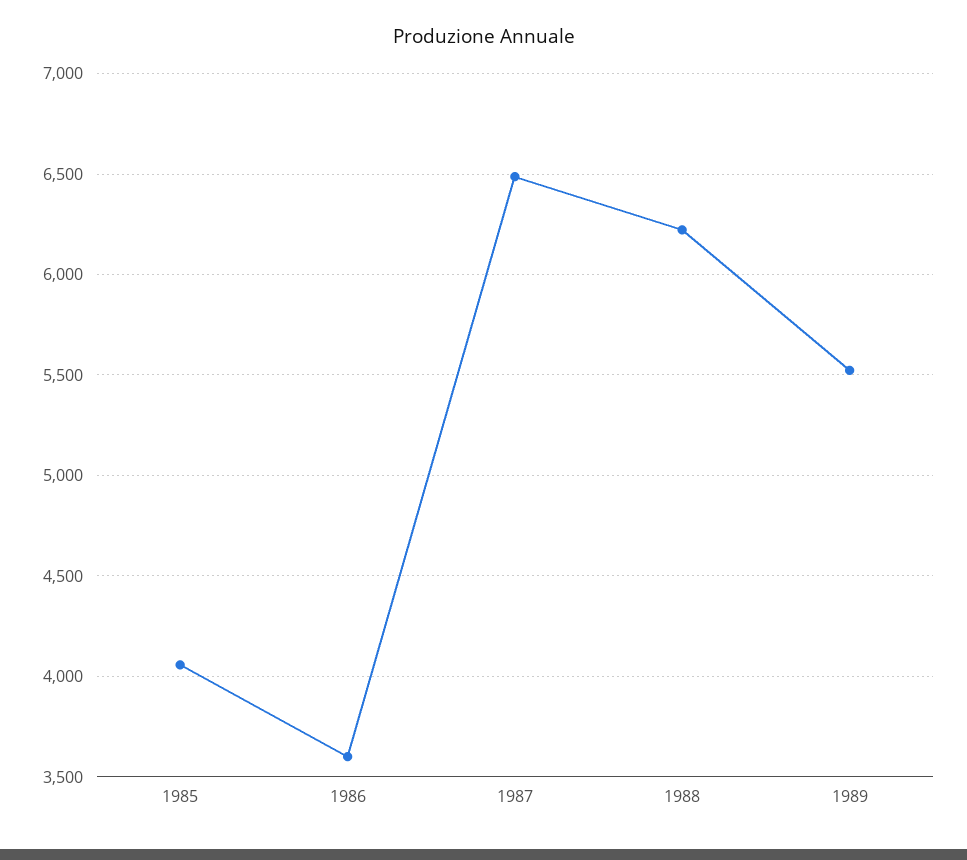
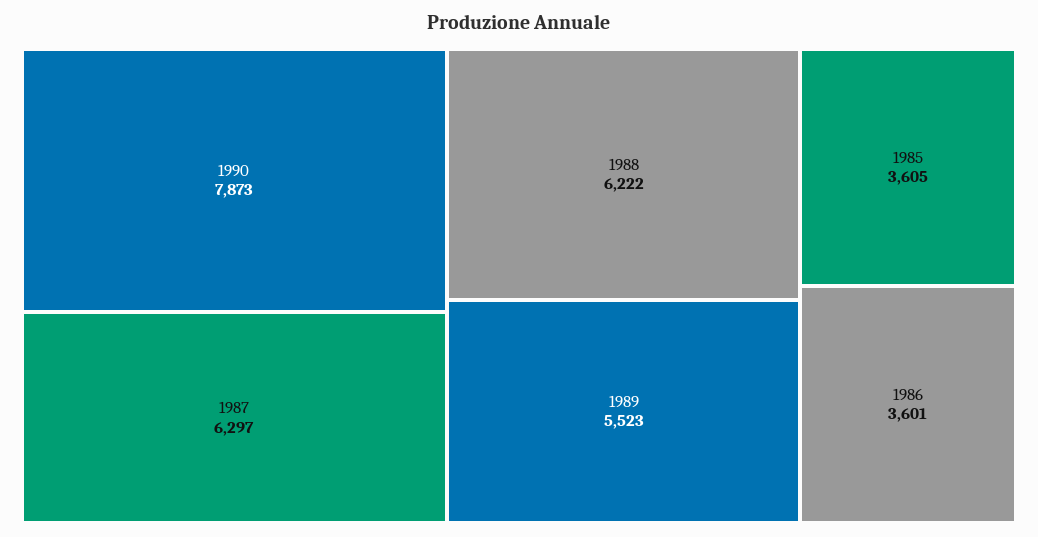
1985: 4050 -> 3605
1987: 6500 -> 6297
1990: none -> 7873

